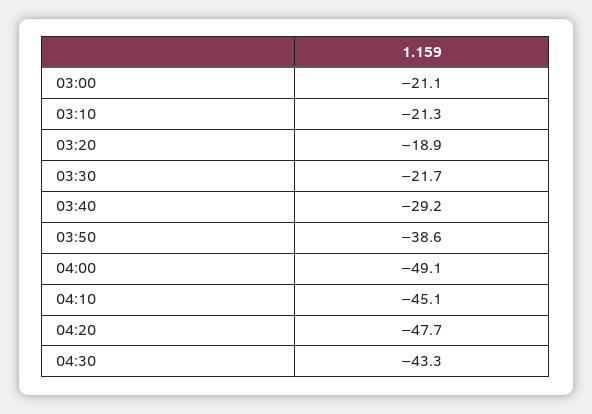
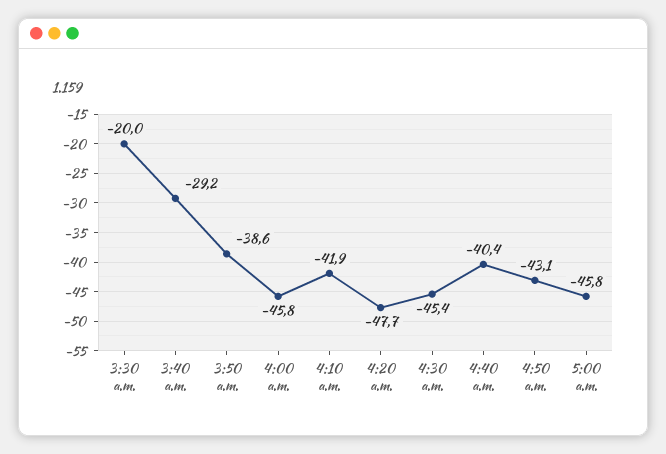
03:00: -21.1 -> none
03:10: -21.3 -> none
03:20: -18.9 -> none
03:30: -21.7 -> -20
04:00: -49.1 -> -45.8
04:10: -45.1 -> -41.9
04:30: -43.3 -> -45.4
4:40 a.m.: none -> -40.4
4:50 a.m.: none -> -43.1
5:00 a.m.: none -> -45.8

